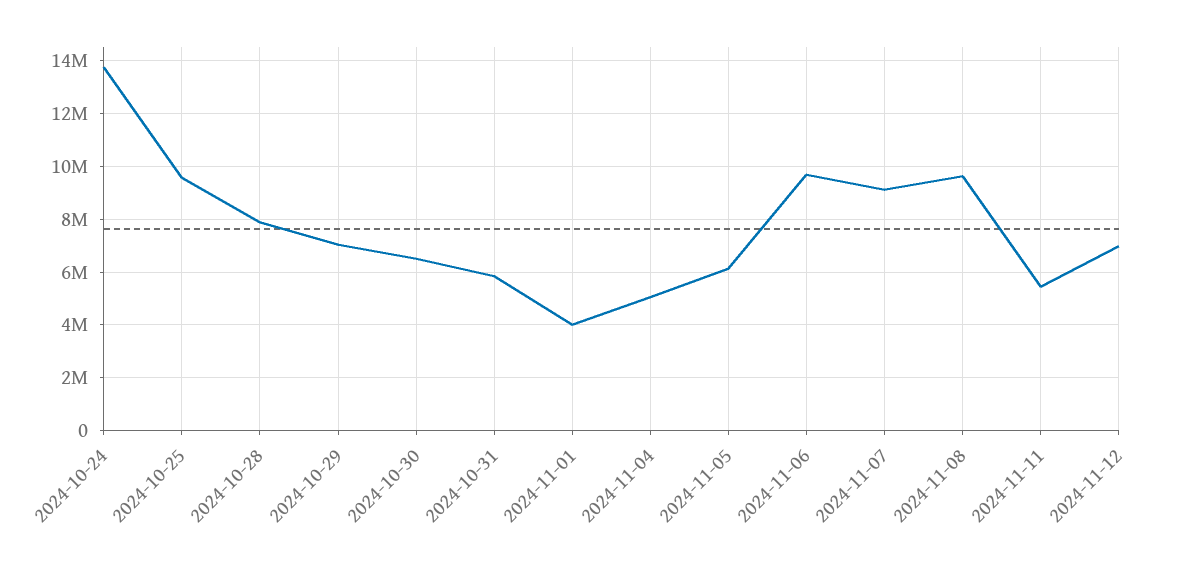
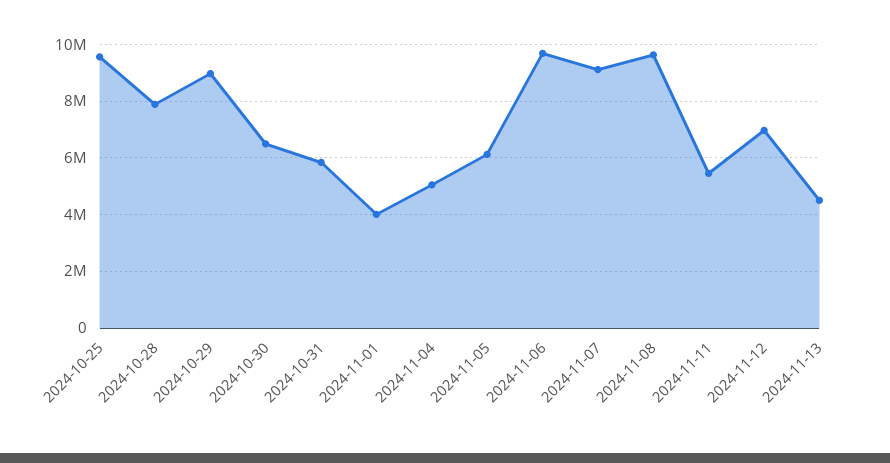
2024-10-24: 13750000 -> none
2024-10-29: 7000000 -> 9000000
2024-11-13: none -> 4500000

